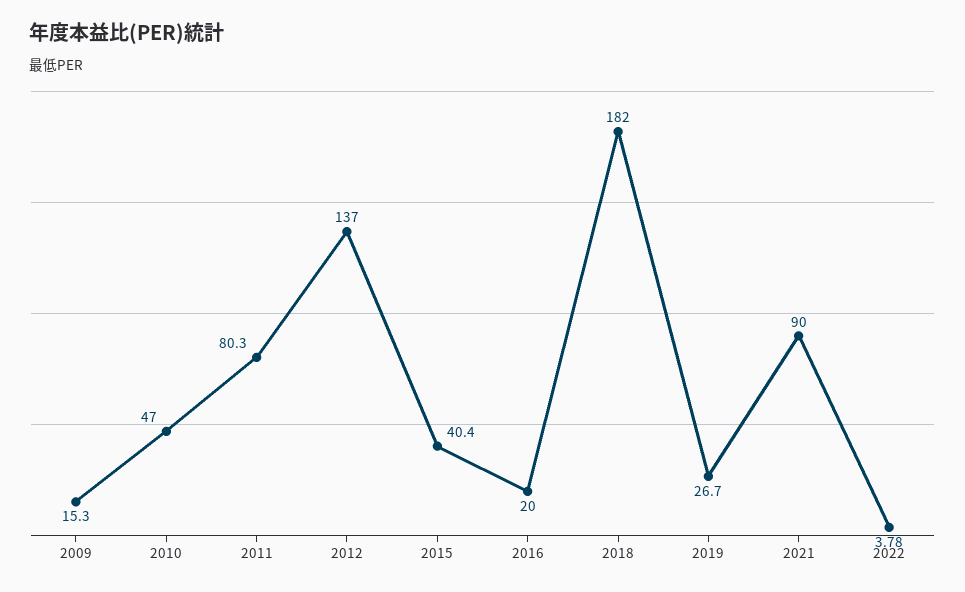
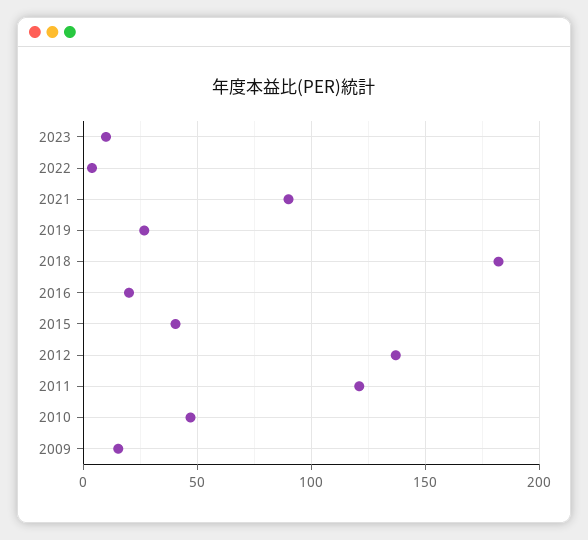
2011: 80.3 -> 120
2023: none -> 10

